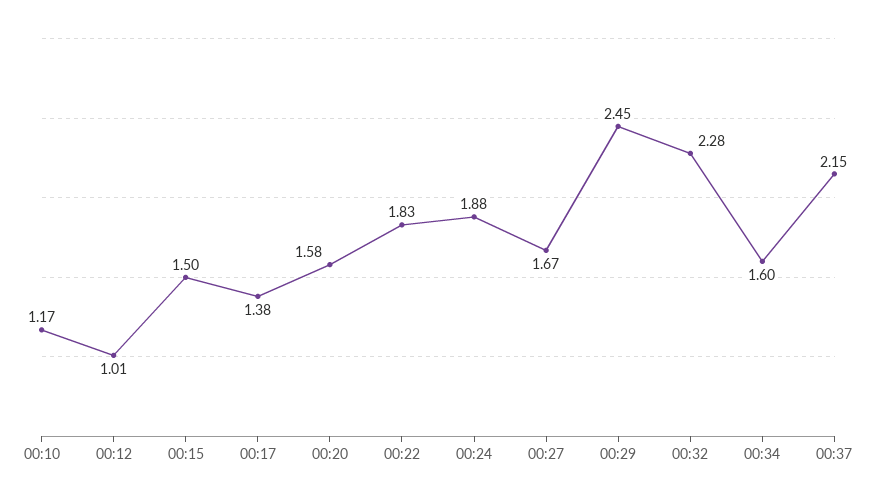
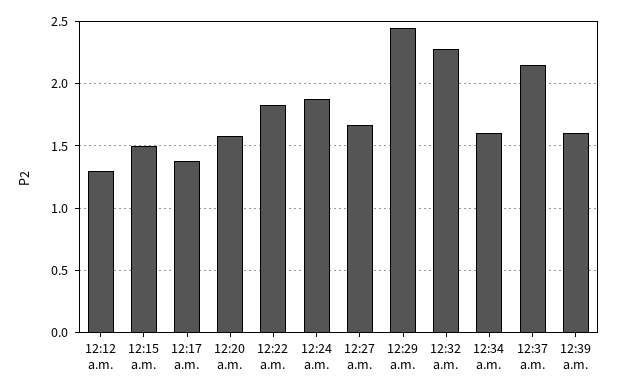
00:10: 1.17 -> none
00:12: 1.01 -> 1.3
12:39 a.m.: none -> 1.6

